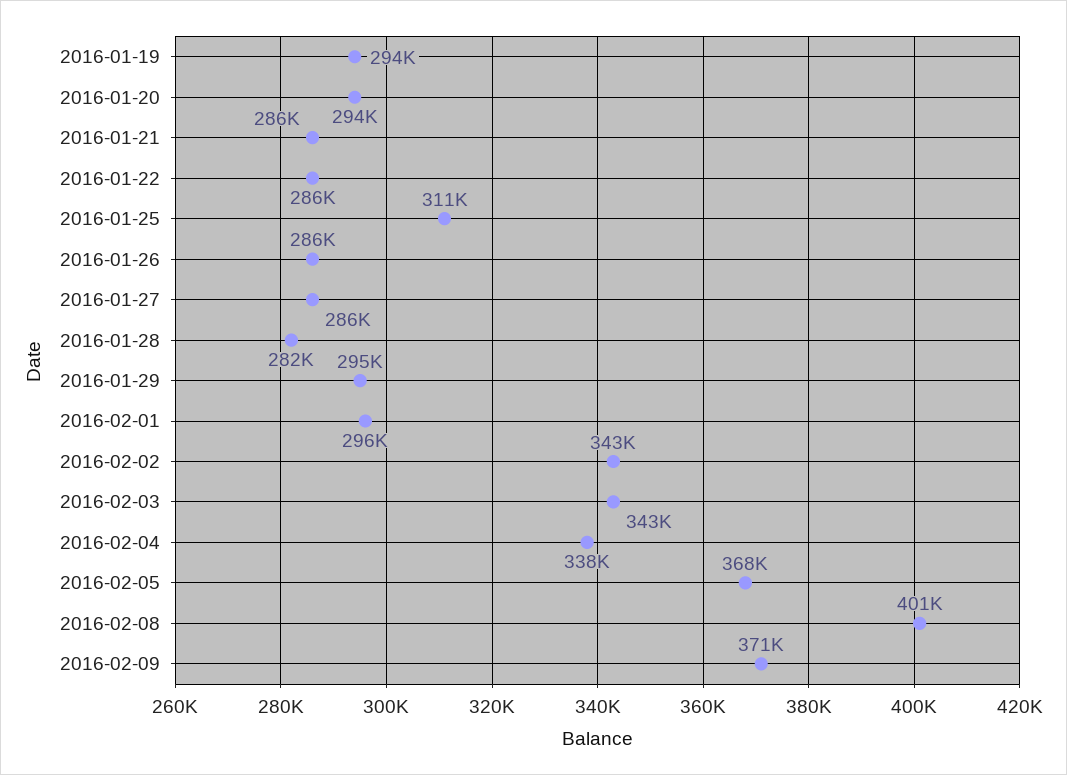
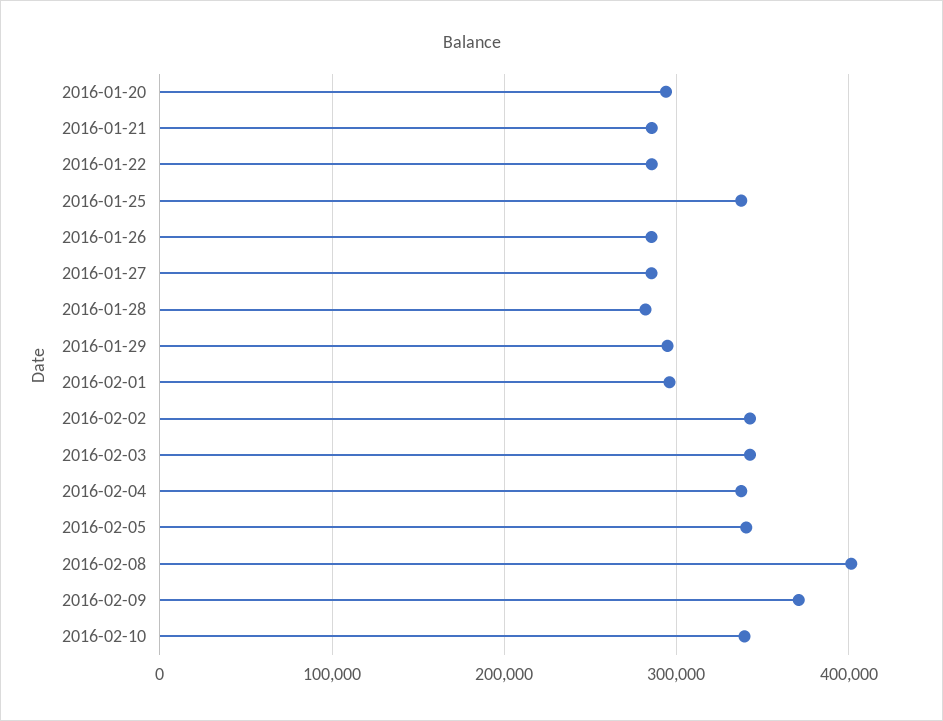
2016-01-19: 294000 -> none
2016-01-25: 311000 -> 340000
2016-02-05: 368000 -> 340000
2016-02-10: none -> 340000

